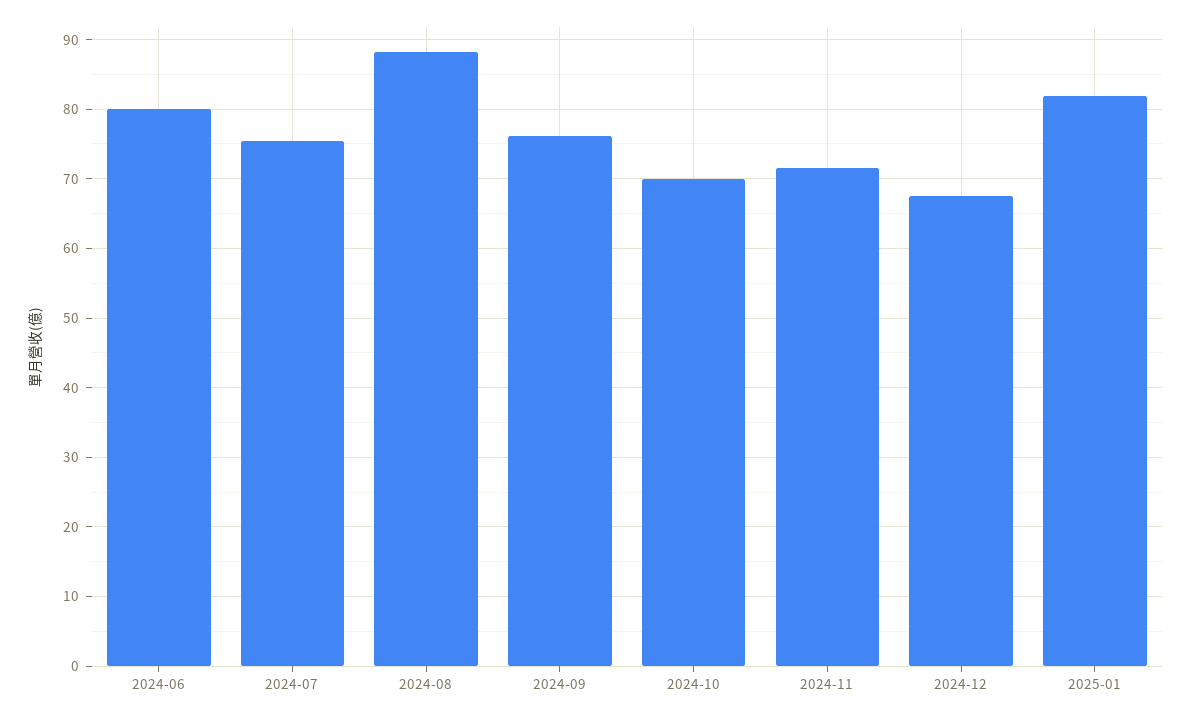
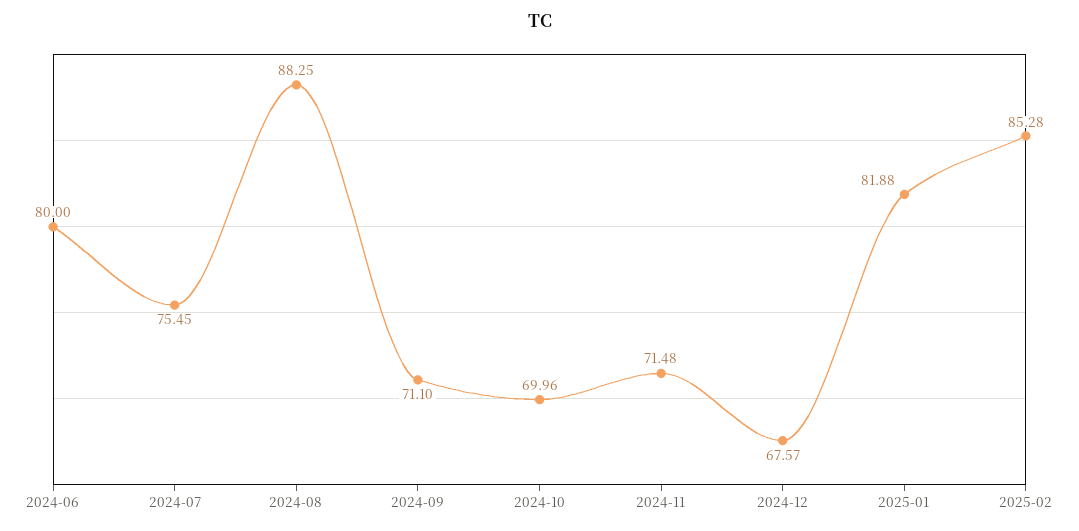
2024-09: 76 -> 71.1
2025-02: none -> 85.28

